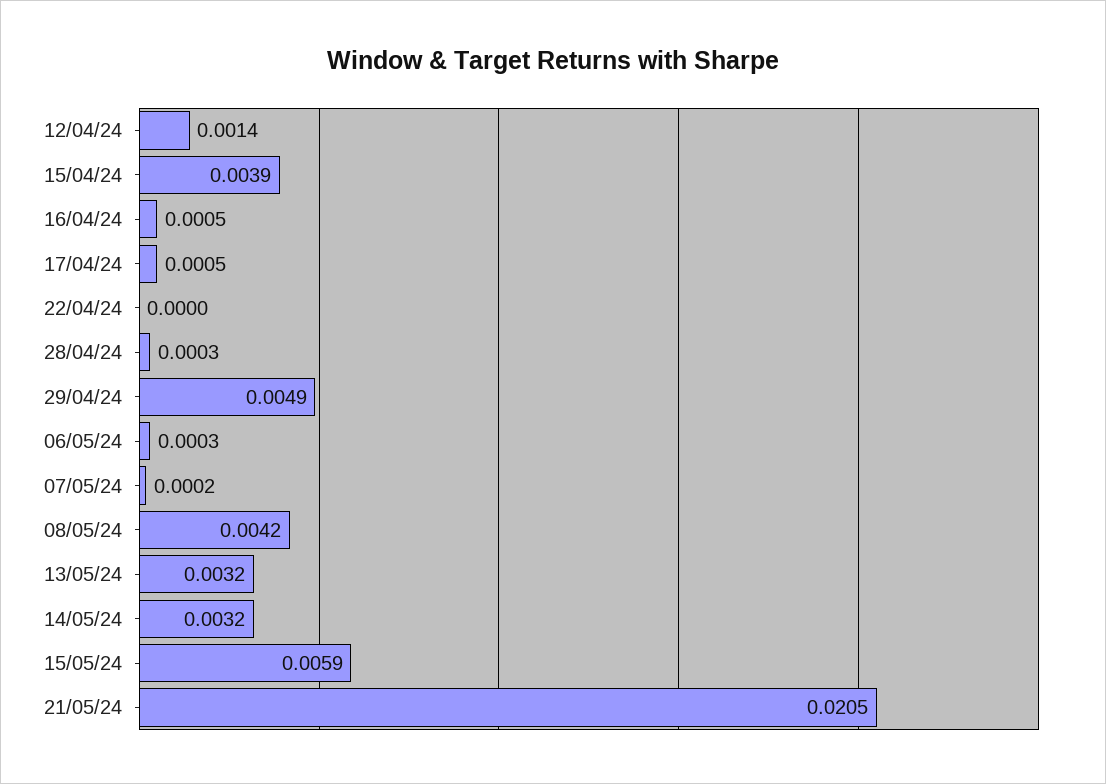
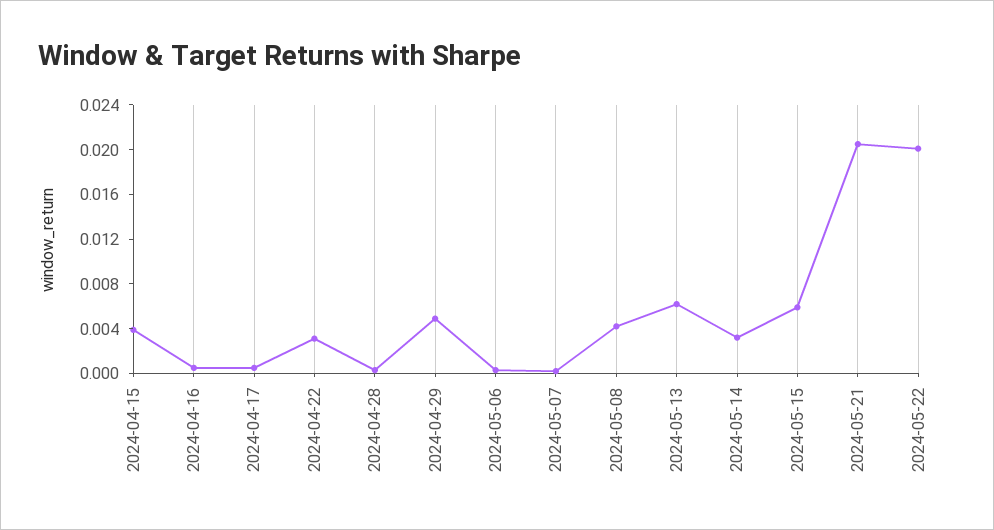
12/04/24: 0.0014 -> none
22/04/24: 0 -> 0.003
13/05/24: 0.0032 -> 0.006
2024-05-22: none -> 0.02

